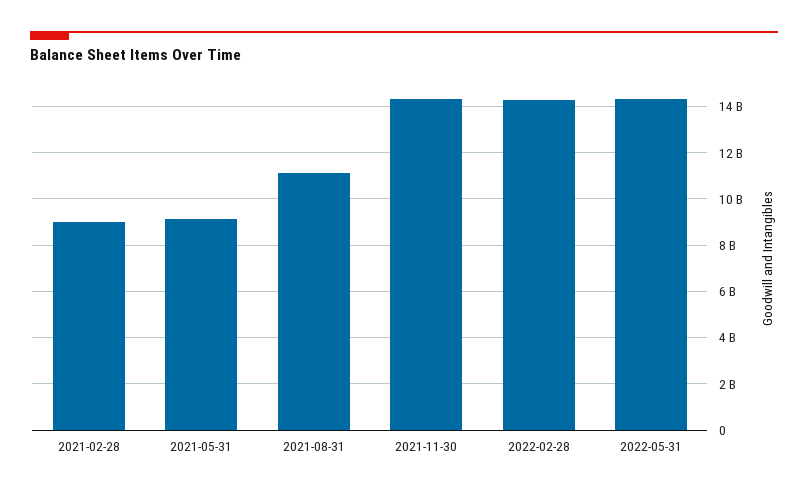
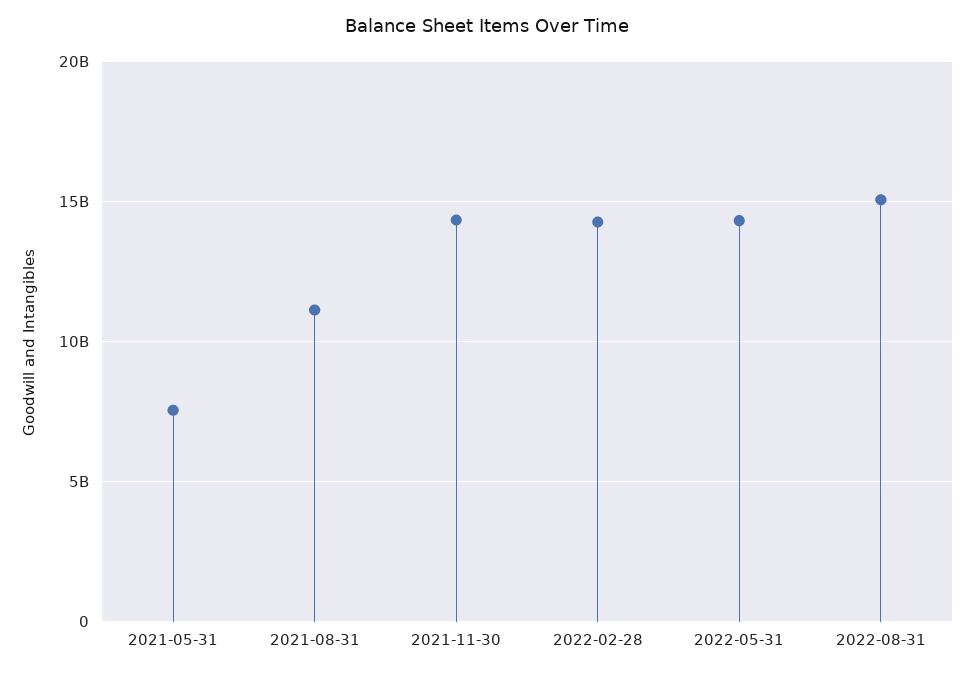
2021-02-28: 9000000000 -> none
2021-05-31: 9000000000 -> 7500000000
2022-08-31: none -> 15000000000

